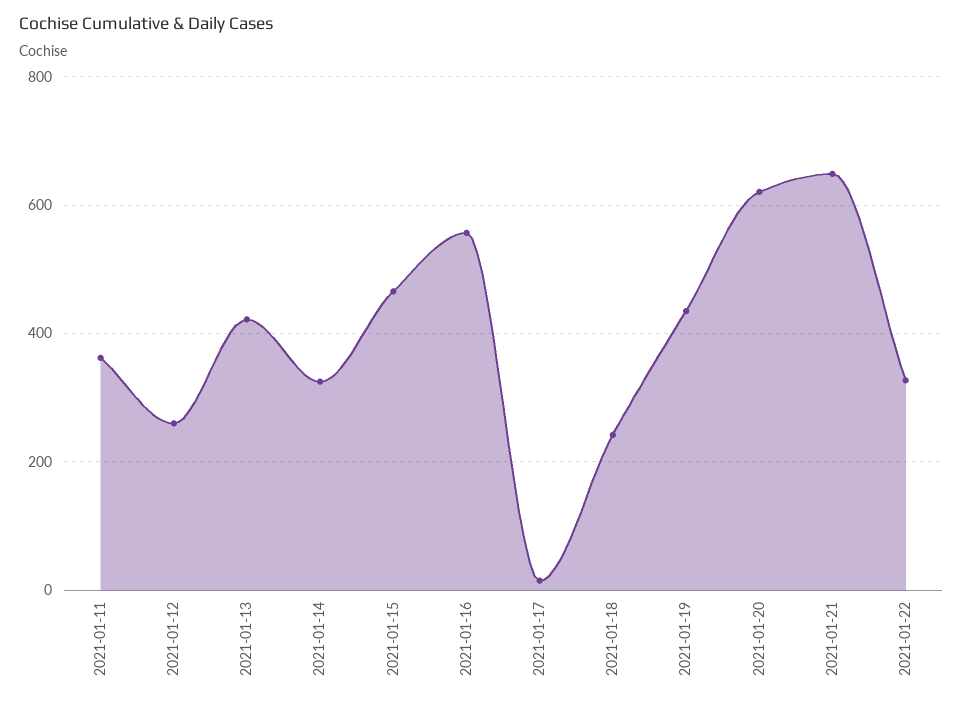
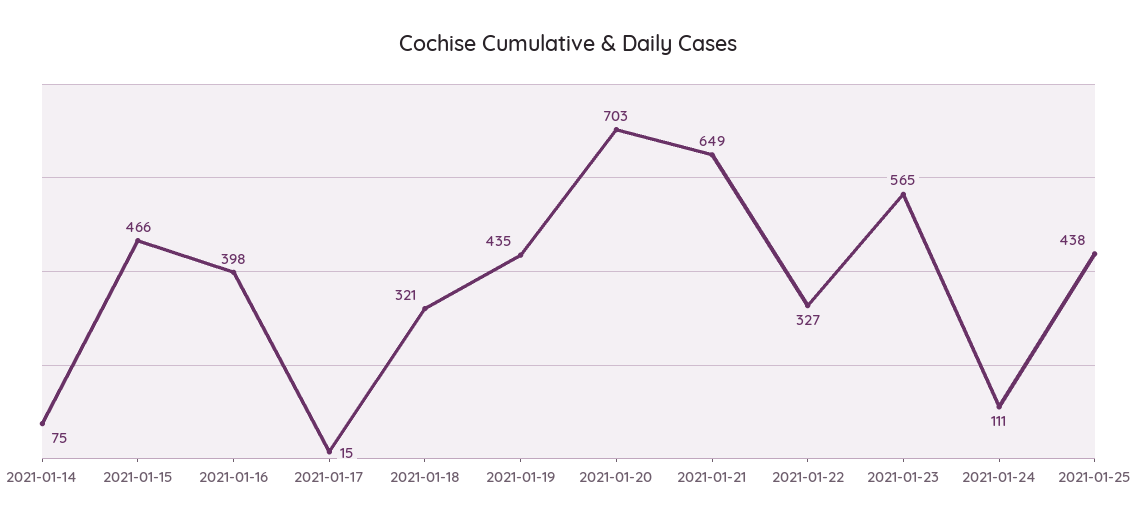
2021-01-11: 360 -> none
2021-01-12: 260 -> none
2021-01-13: 420 -> none
2021-01-14: 320 -> 75
2021-01-16: 560 -> 398
2021-01-18: 240 -> 321
2021-01-20: 620 -> 703
2021-01-23: none -> 565
2021-01-24: none -> 111
2021-01-25: none -> 438

